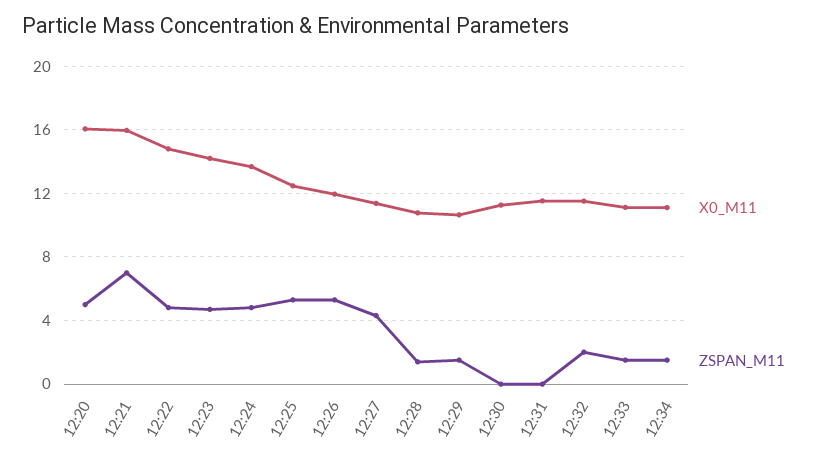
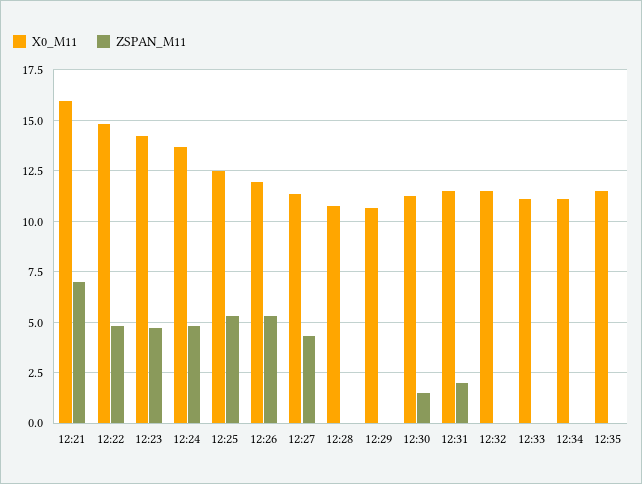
X0_M11, 12:20: 16 -> none
ZSPAN_M11, 12:20: 5 -> none
ZSPAN_M11, 12:28: 1.5 -> 0
ZSPAN_M11, 12:29: 1.5 -> 0
ZSPAN_M11, 12:30: 0 -> 1.5
ZSPAN_M11, 12:31: 0 -> 2
ZSPAN_M11, 12:32: 2 -> 0
ZSPAN_M11, 12:33: 1.5 -> 0
ZSPAN_M11, 12:34: 1.5 -> 0
X0_M11, 12:35: none -> 11.5
ZSPAN_M11, 12:35: none -> 0

